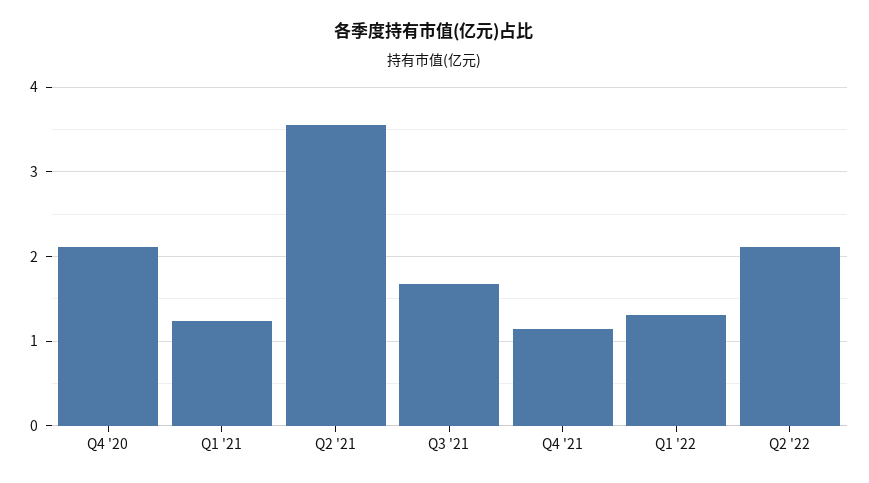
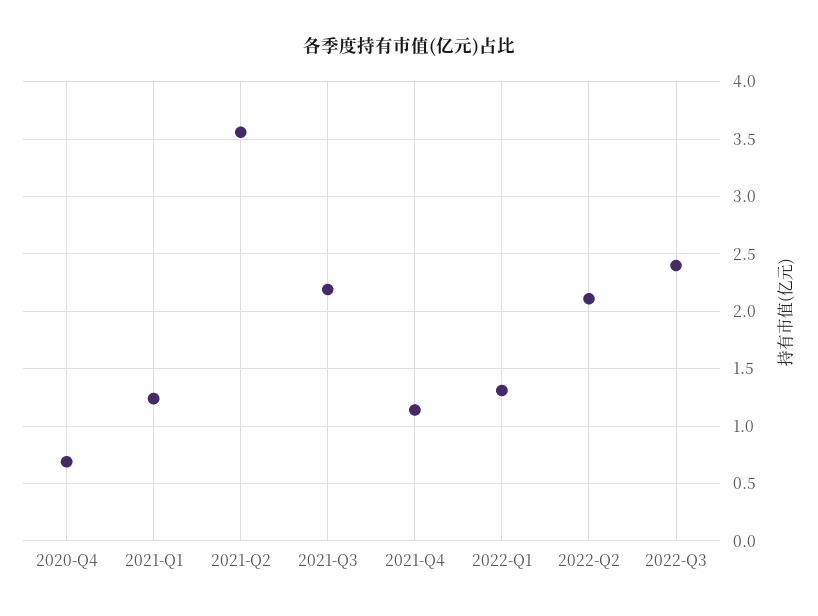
Q4 '20: 2.1 -> 0.7
Q3 '21: 1.7 -> 2.2
2022-Q3: none -> 2.4

